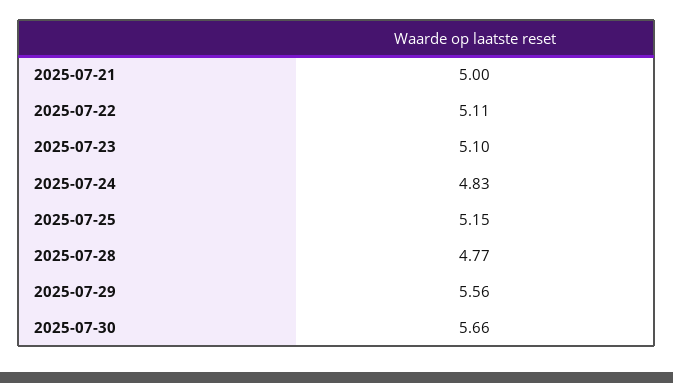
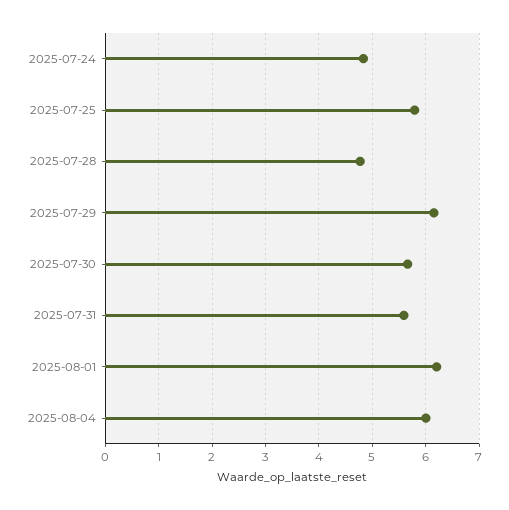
2025-07-21: 5 -> none
2025-07-22: 5.11 -> none
2025-07-23: 5.1 -> none
2025-07-25: 5.15 -> 5.8
2025-07-29: 5.56 -> 6.2
2025-07-31: none -> 5.6
2025-08-01: none -> 6.2
2025-08-04: none -> 6

